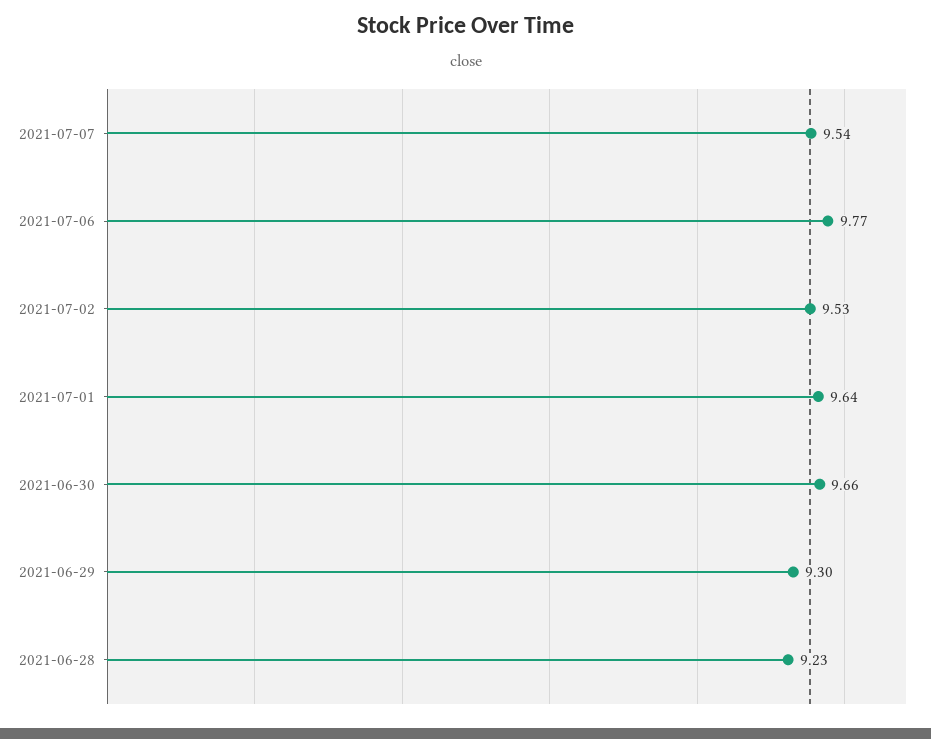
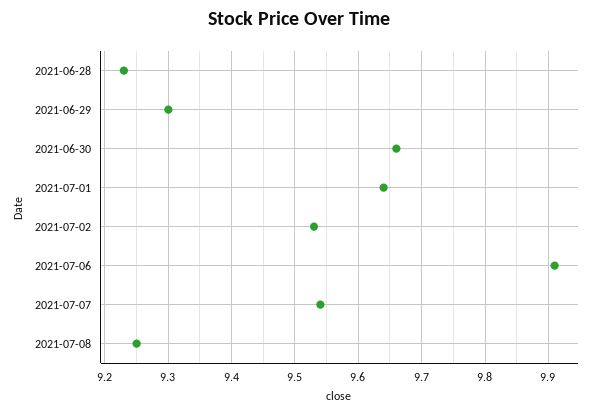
2021-07-06: 9.77 -> 9.91
2021-07-08: none -> 9.25

